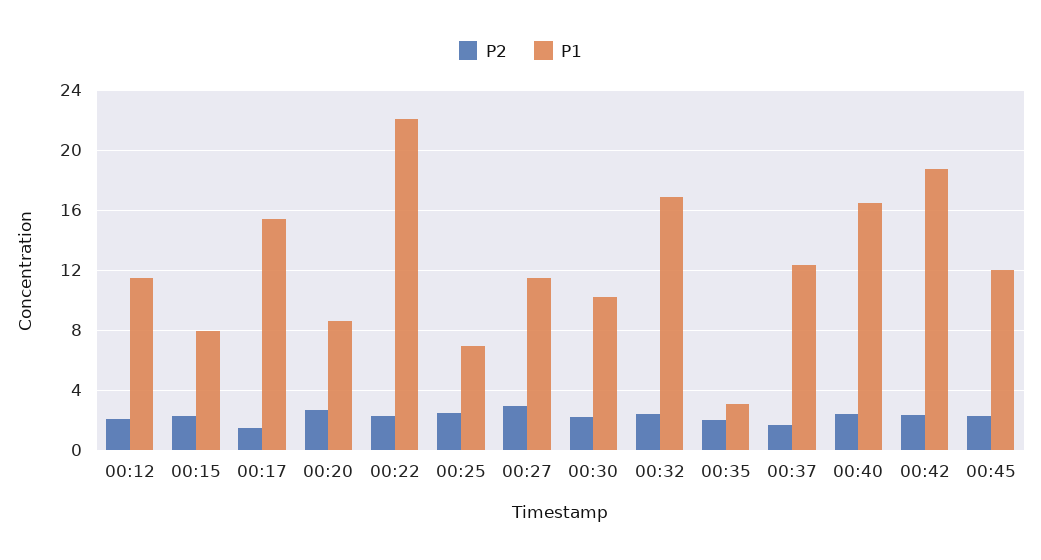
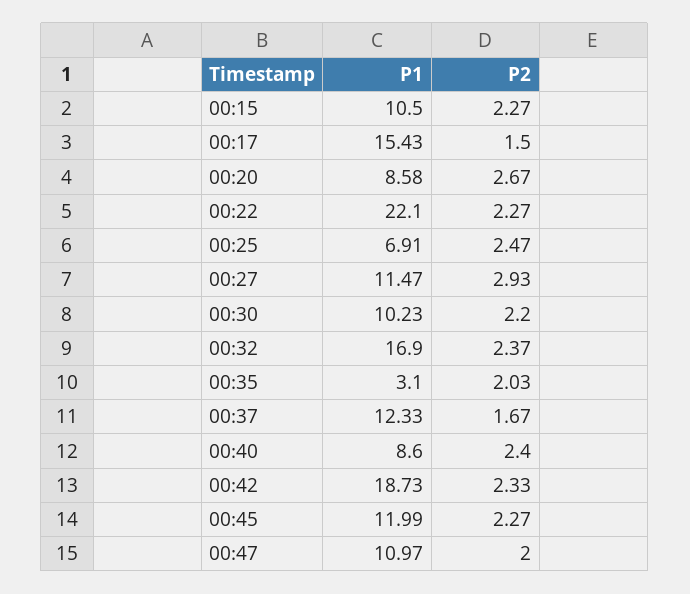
P2, 00:12: 2 -> none
P1, 00:12: 11.5 -> none
P1, 00:15: 8 -> 10.5
P1, 00:40: 16.5 -> 8.6
P1, 00:47: none -> 10.97
P2, 00:47: none -> 2

